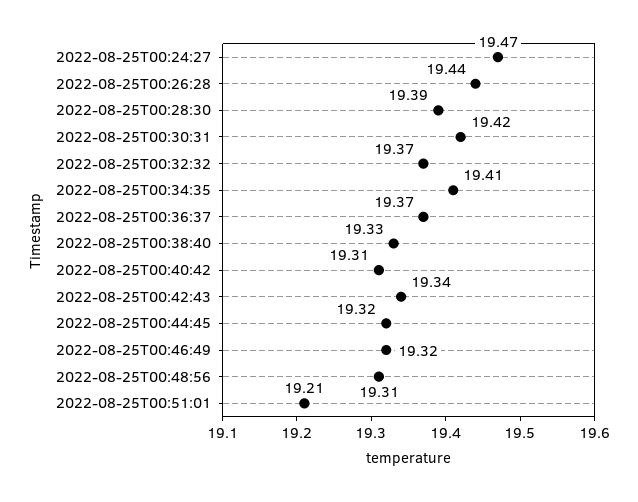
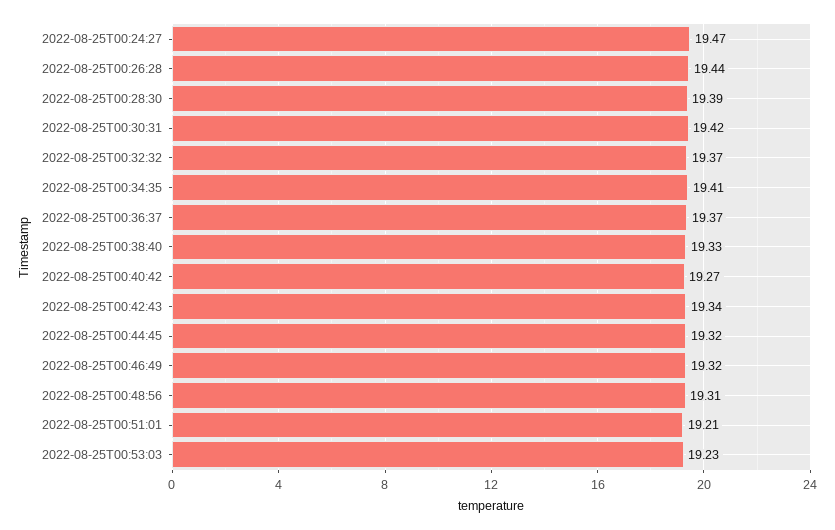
2022-08-25T00:40:42: 19.31 -> 19.27
2022-08-25T00:53:03: none -> 19.23

